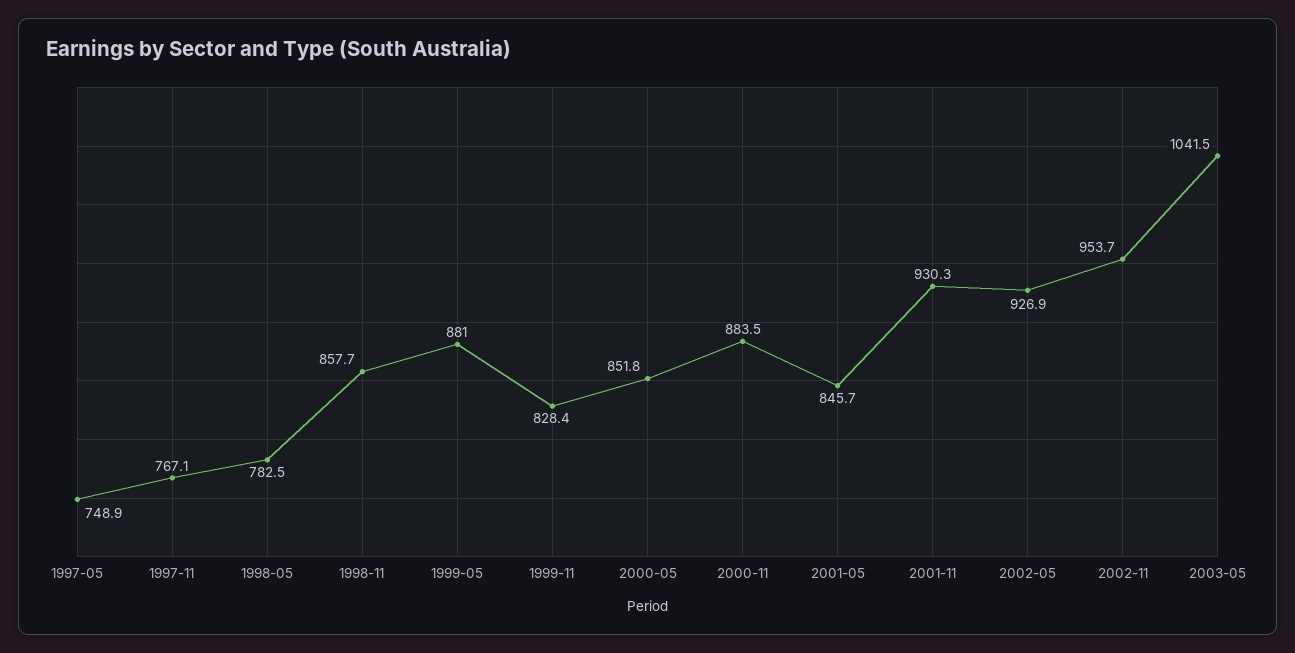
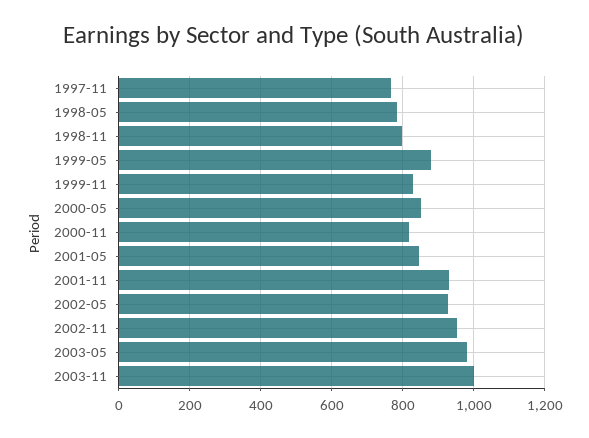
1997-05: 748.9 -> none
1998-11: 857.7 -> 800
2000-11: 883.5 -> 820
2003-05: 1041.5 -> 980
2003-11: none -> 1000

